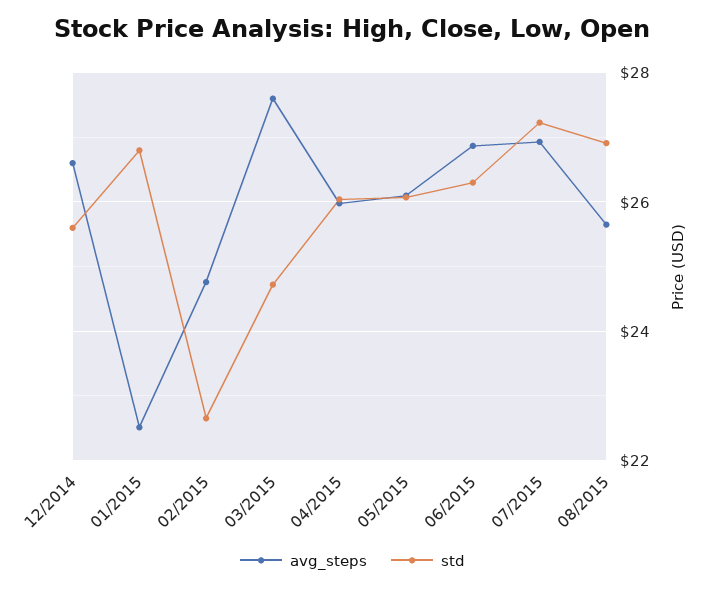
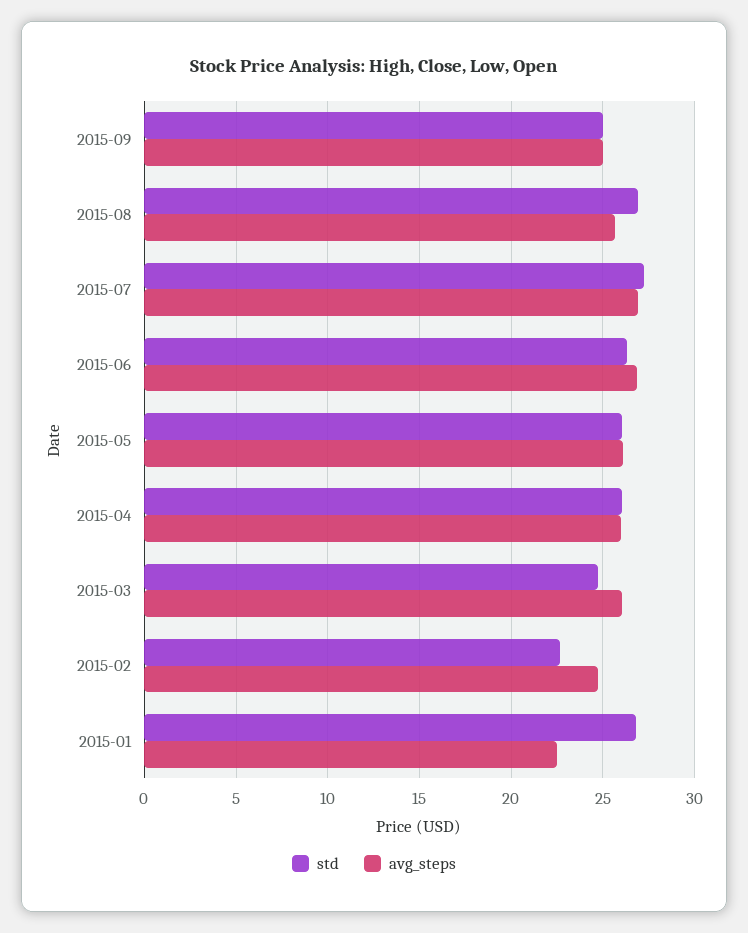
avg_steps, 12/2014: 26.6 -> none
std, 12/2014: 25.6 -> none
avg_steps, 03/2015: 27.6 -> 26
std, 2015-09: none -> 25
avg_steps, 2015-09: none -> 25

